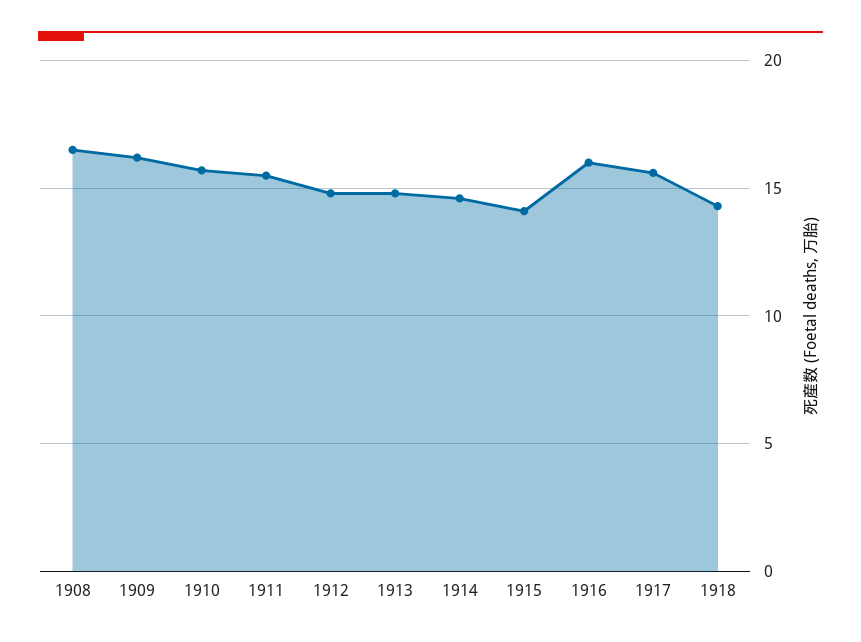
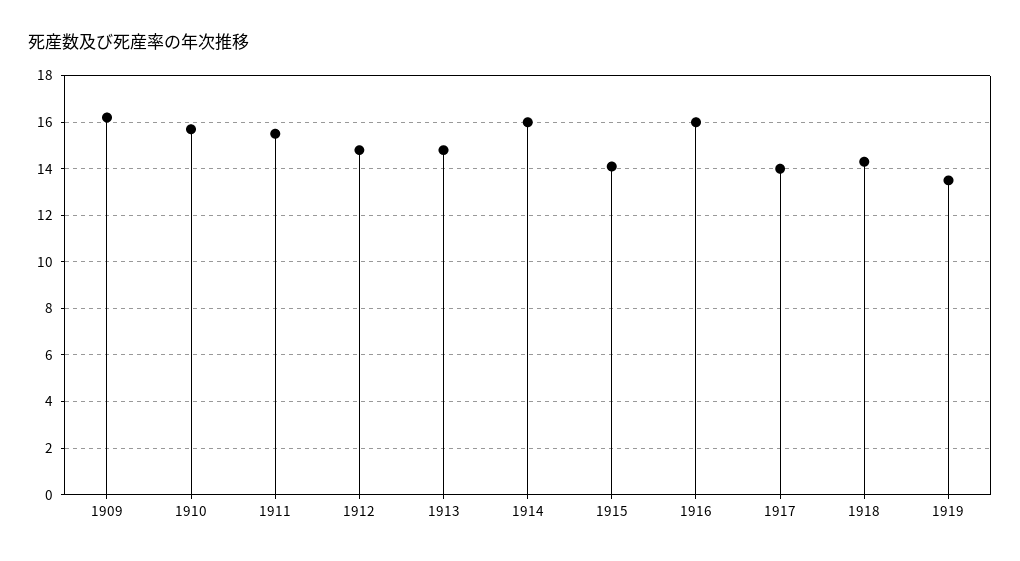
1908: 16.5 -> none
1914: 14.5 -> 16
1917: 15.5 -> 14
1919: none -> 13.5

